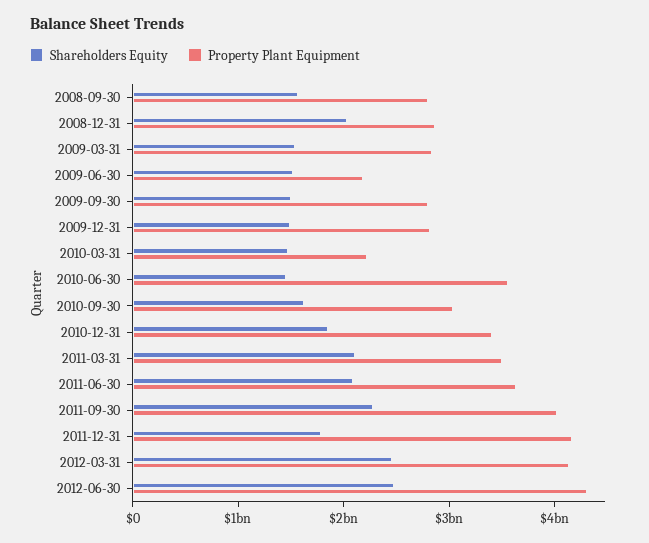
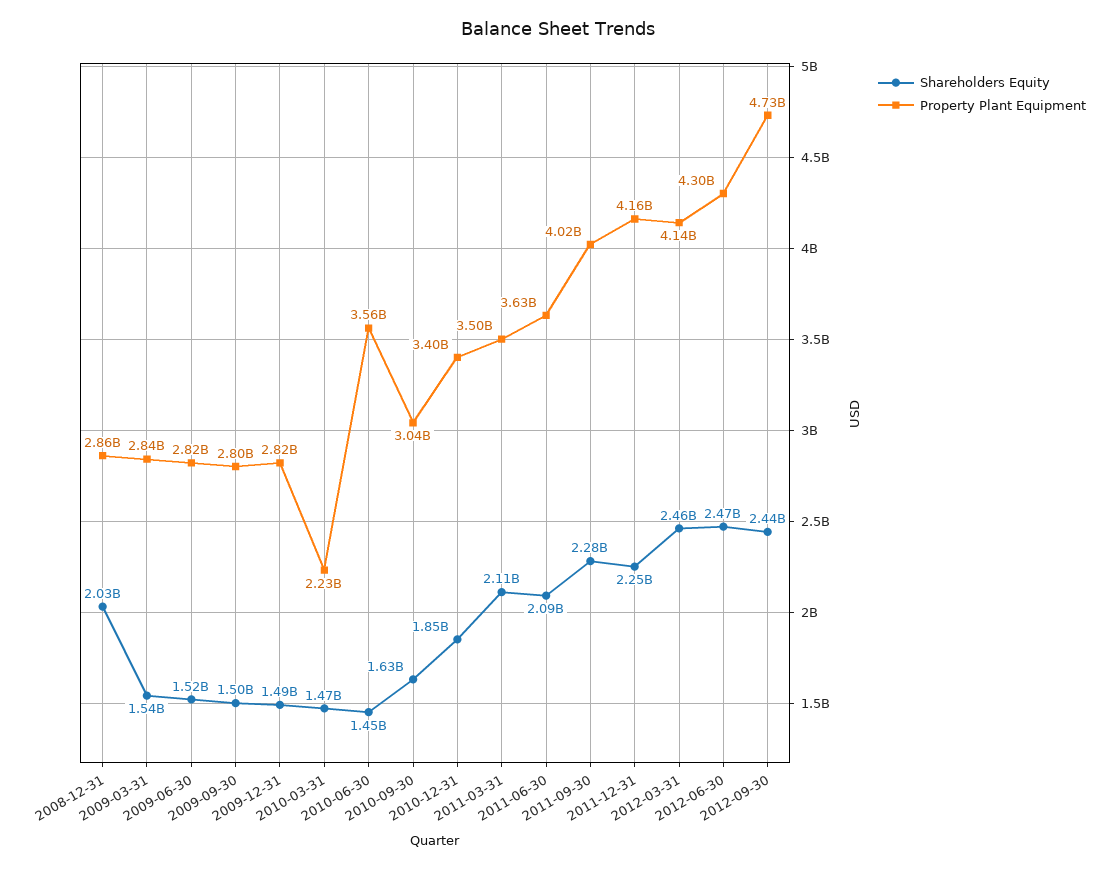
Shareholders Equity, 2008-09-30: 1600000000 -> none
Property Plant Equipment, 2008-09-30: 2800000000 -> none
Property Plant Equipment, 2009-06-30: 2200000000 -> 2820000000
Shareholders Equity, 2011-12-31: 1800000000 -> 2250000000
Shareholders Equity, 2012-09-30: none -> 2440000000
Property Plant Equipment, 2012-09-30: none -> 4730000000

